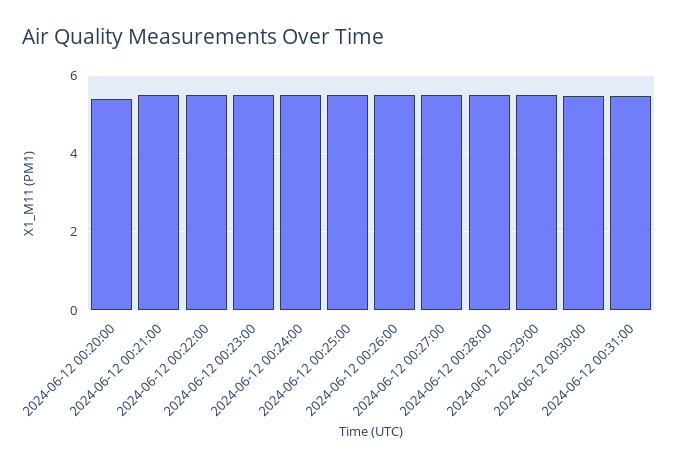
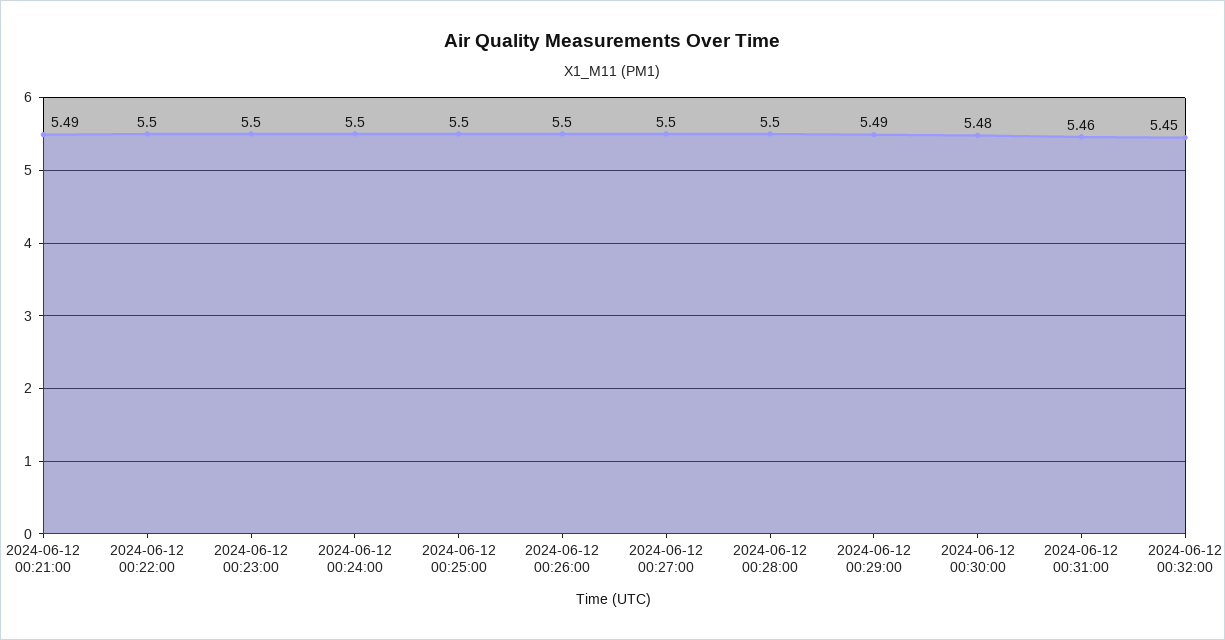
2024-06-12 00:20:00: 5.4 -> none
2024-06-12 00:32:00: none -> 5.45

